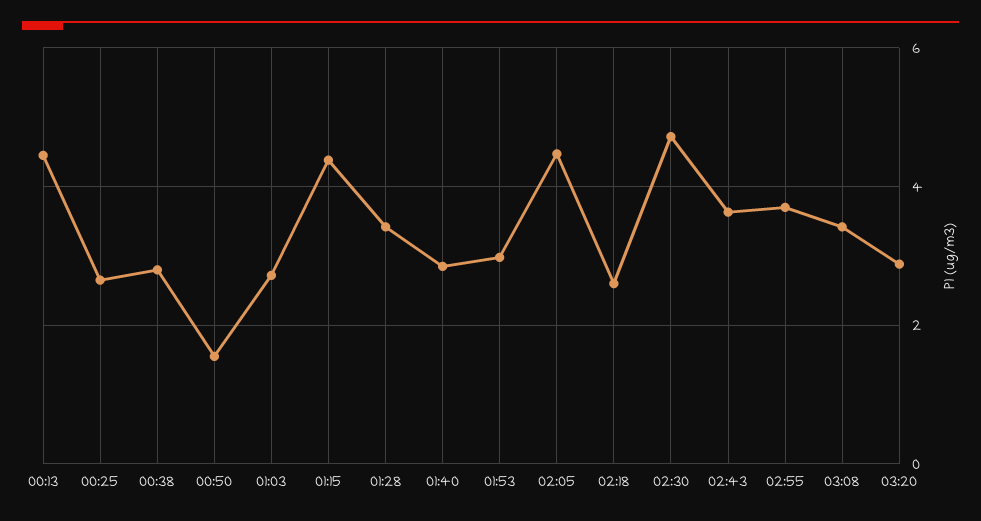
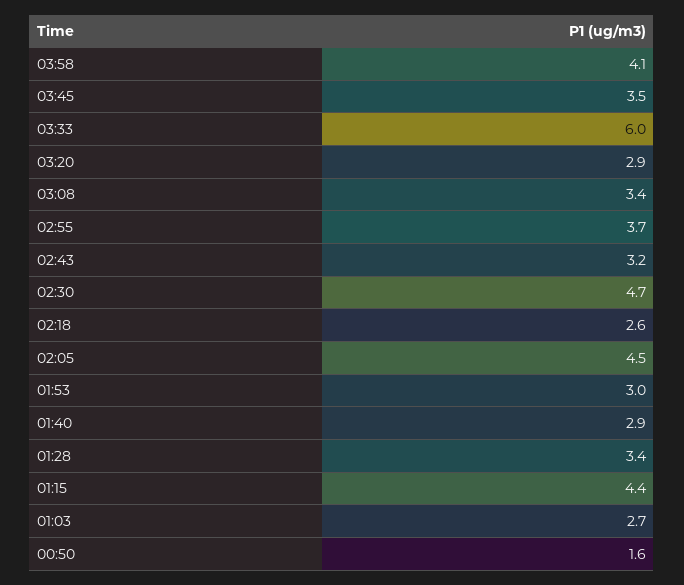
00:13: 4.4 -> none
00:25: 2.6 -> none
00:38: 2.8 -> none
02:43: 3.6 -> 3.2
03:58: none -> 4.1
03:45: none -> 3.5
03:33: none -> 6

